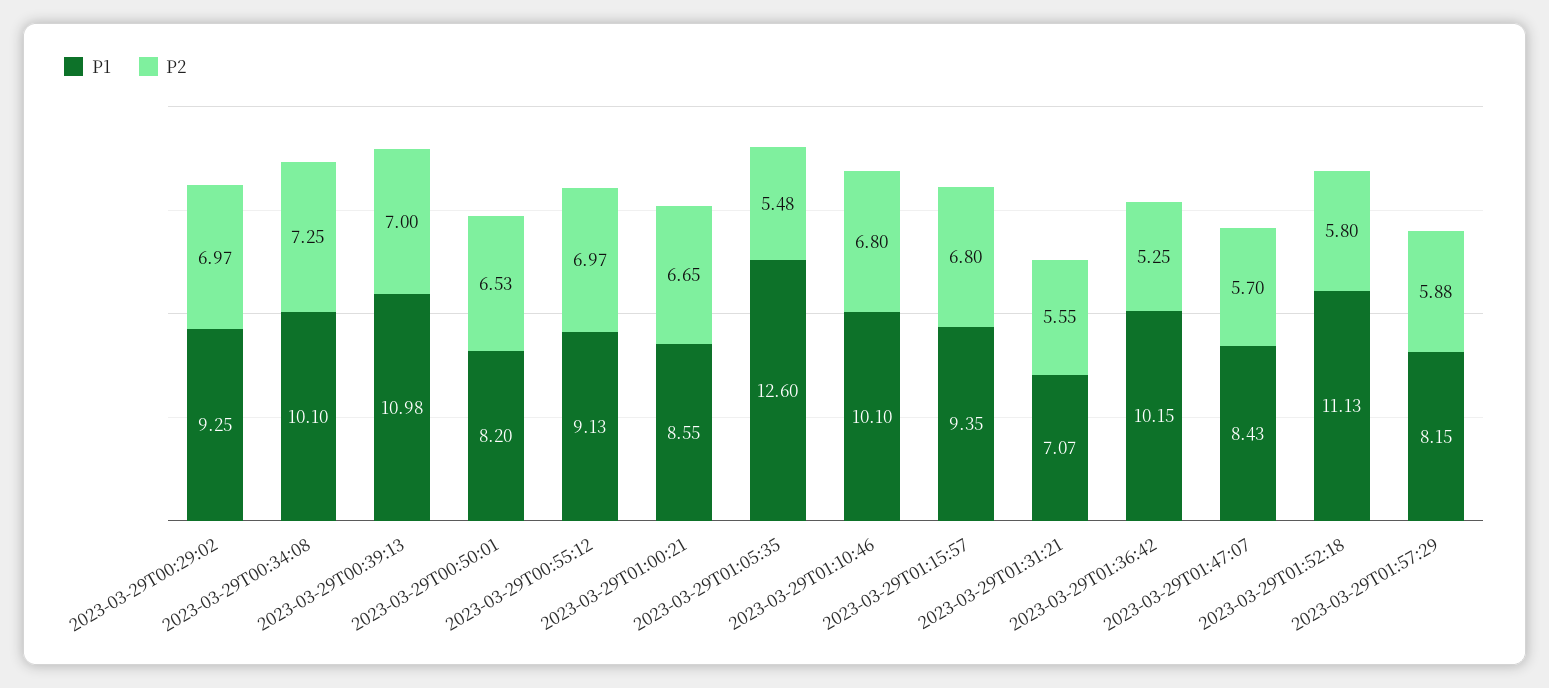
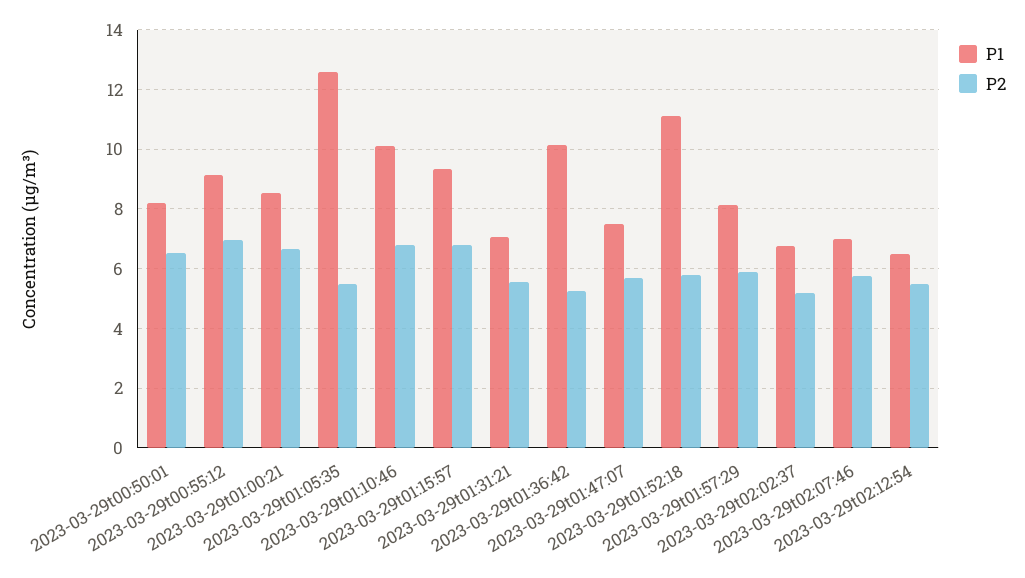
P1, 2023-03-29T00:29:02: 9.25 -> none
P2, 2023-03-29T00:29:02: 6.97 -> none
P1, 2023-03-29T00:34:08: 10.1 -> none
P2, 2023-03-29T00:34:08: 7.25 -> none
P1, 2023-03-29T00:39:13: 10.98 -> none
P2, 2023-03-29T00:39:13: 7 -> none
P1, 2023-03-29T01:47:07: 8.43 -> 7.5
P1, 2023-03-29t02:02:37: none -> 6.75
P2, 2023-03-29t02:02:37: none -> 5.25
P1, 2023-03-29t02:07:46: none -> 7
P2, 2023-03-29t02:07:46: none -> 5.75
P1, 2023-03-29t02:12:54: none -> 6.5
P2, 2023-03-29t02:12:54: none -> 5.5

